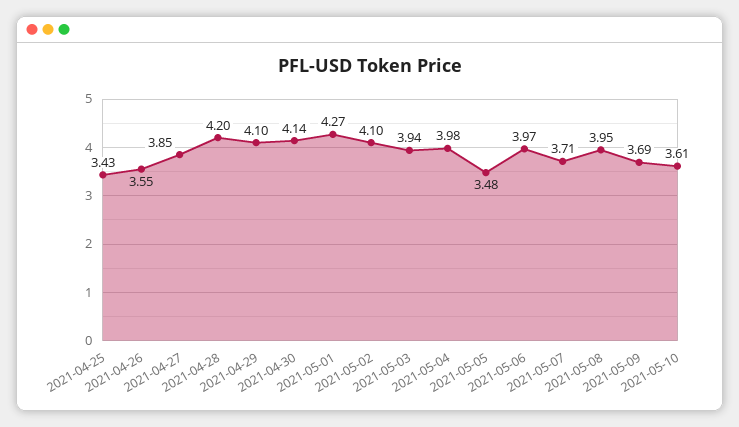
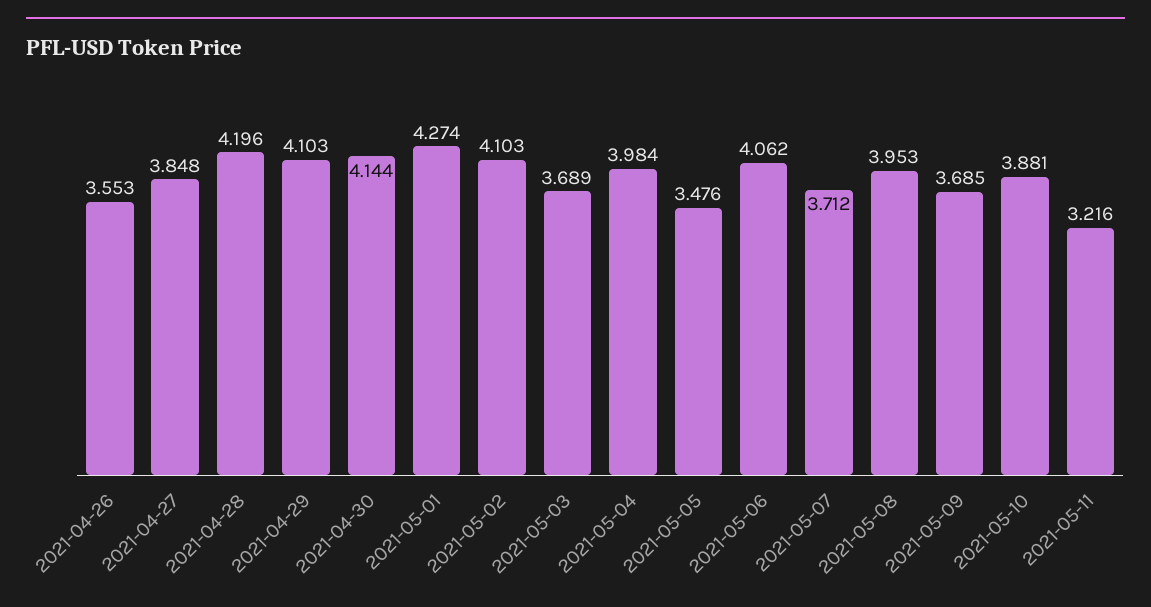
2021-04-25: 3.43 -> none
2021-05-03: 3.94 -> 3.689
2021-05-06: 3.97 -> 4.062
2021-05-10: 3.61 -> 3.881
2021-05-11: none -> 3.216

